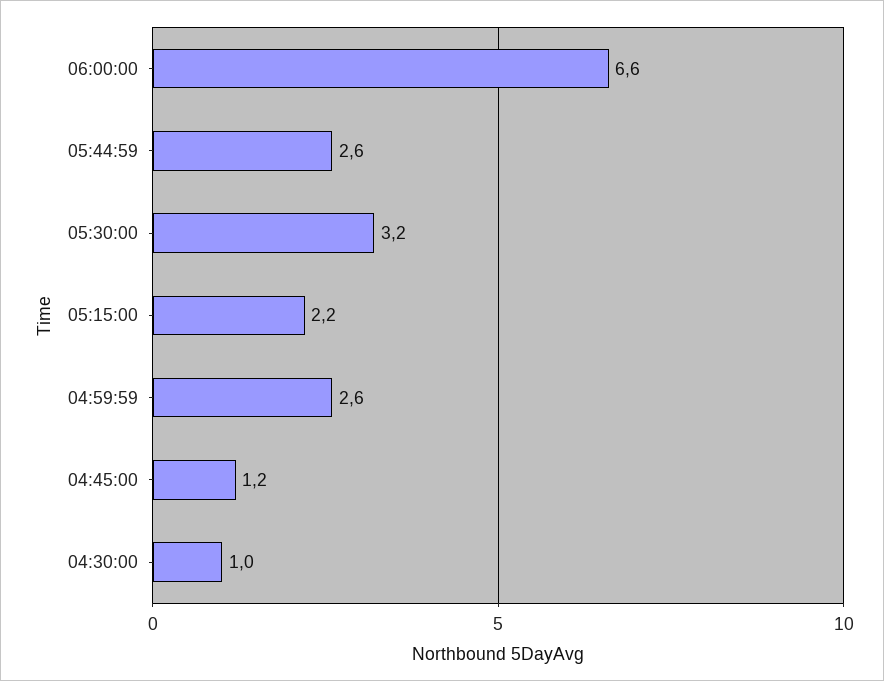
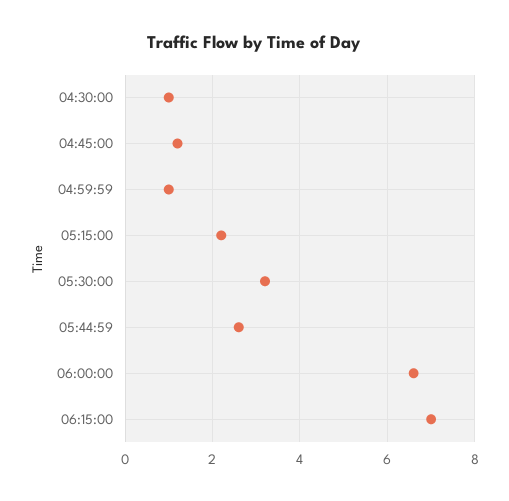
04:59:59: 2.6 -> 1
06:15:00: none -> 7

